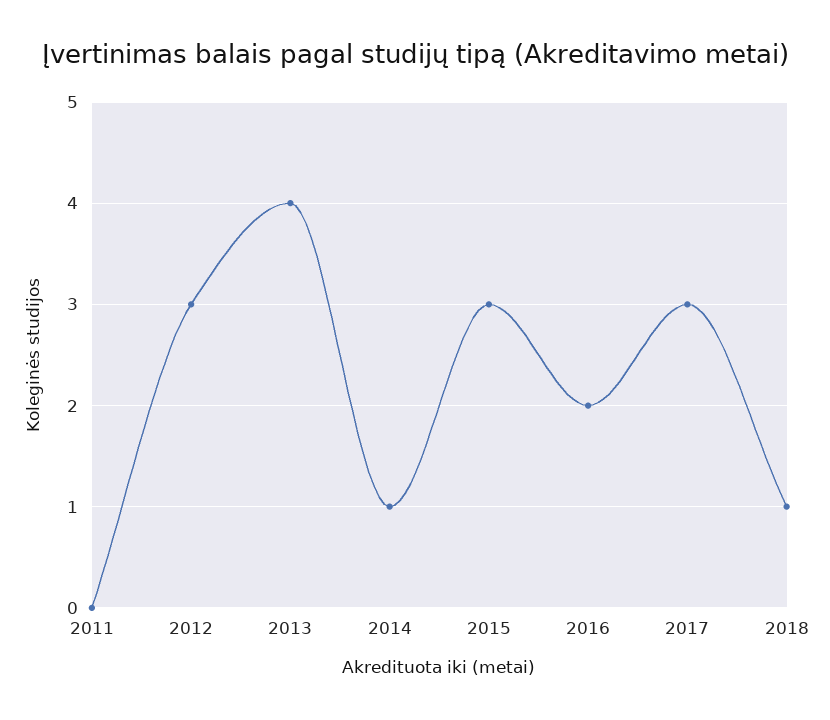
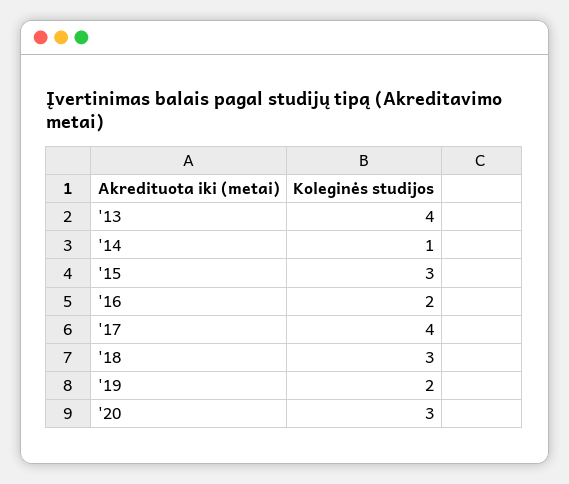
2011: 0 -> none
2012: 3 -> none
2017: 3 -> 4
2018: 1 -> 3
'19: none -> 2
'20: none -> 3

